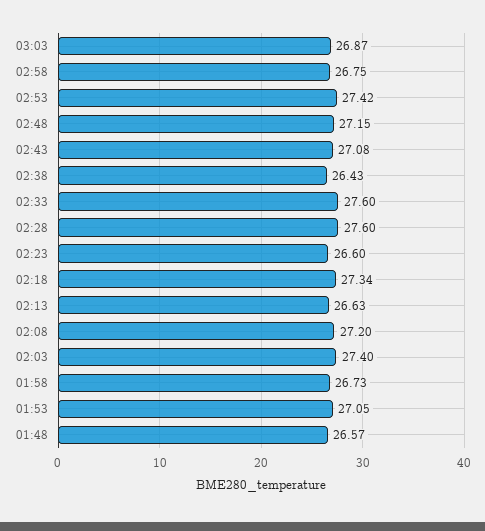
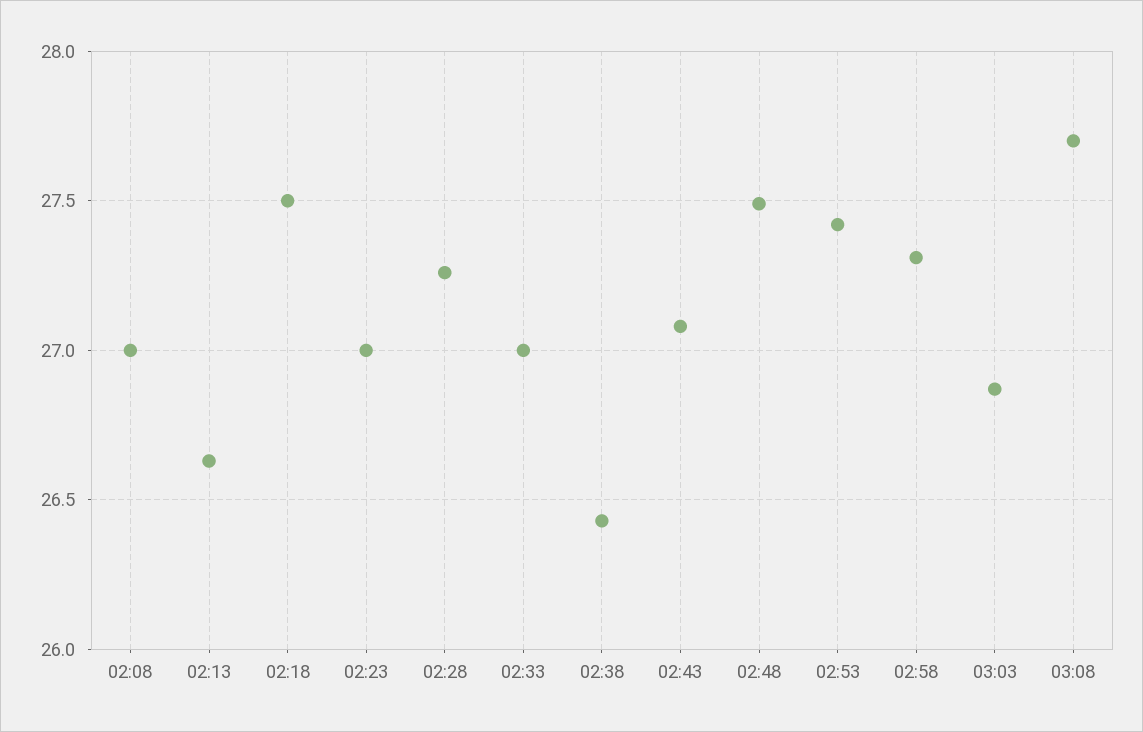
02:58: 26.75 -> 27.3
02:48: 27.15 -> 27.5
02:33: 27.6 -> 27
02:28: 27.6 -> 27.25
02:23: 26.6 -> 27
02:18: 27.34 -> 27.5
02:08: 27.2 -> 27
02:03: 27.4 -> none
01:58: 26.73 -> none
01:53: 27.05 -> none
01:48: 26.57 -> none
03:08: none -> 27.7

